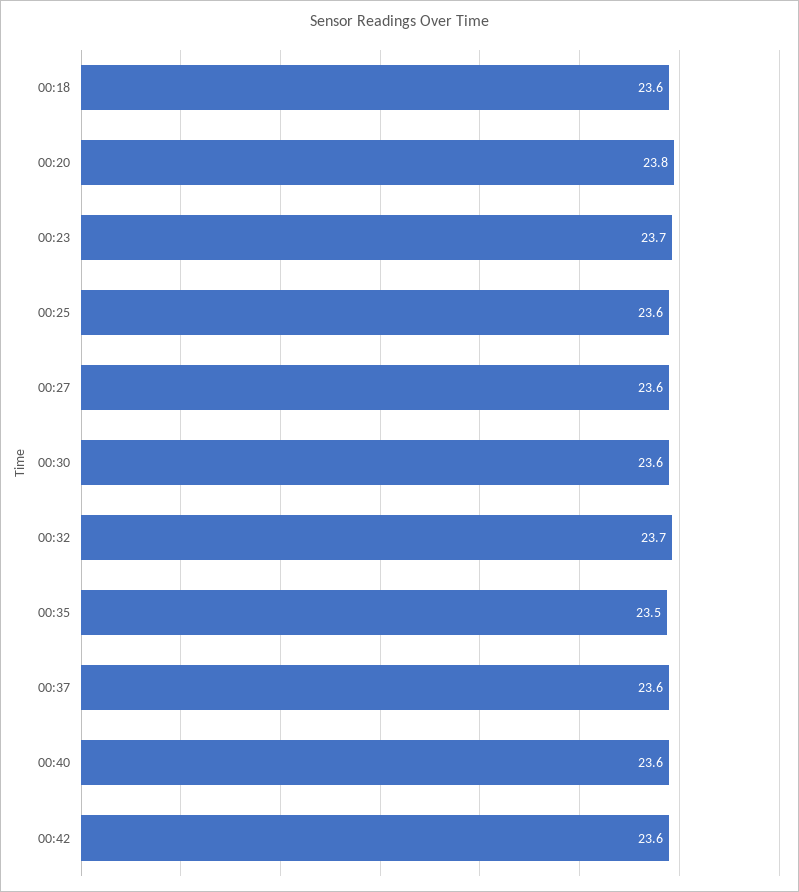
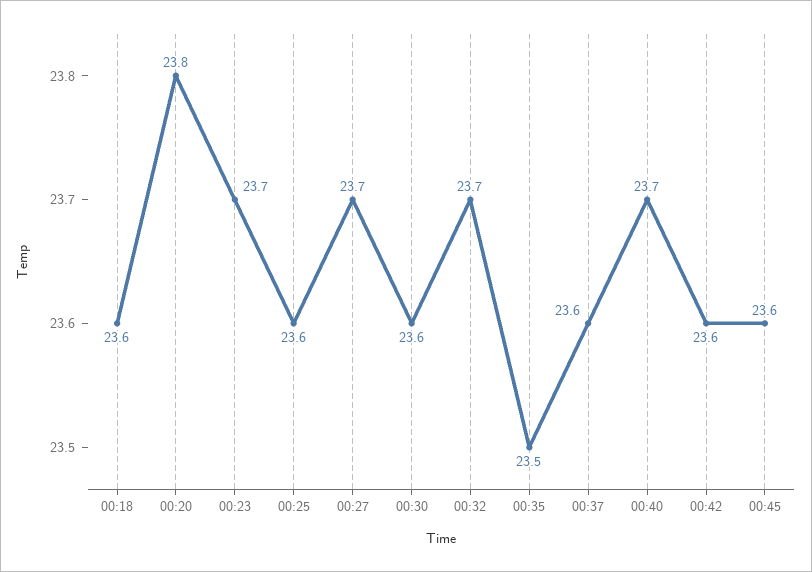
00:27: 23.6 -> 23.7
00:40: 23.6 -> 23.7
00:45: none -> 23.6

